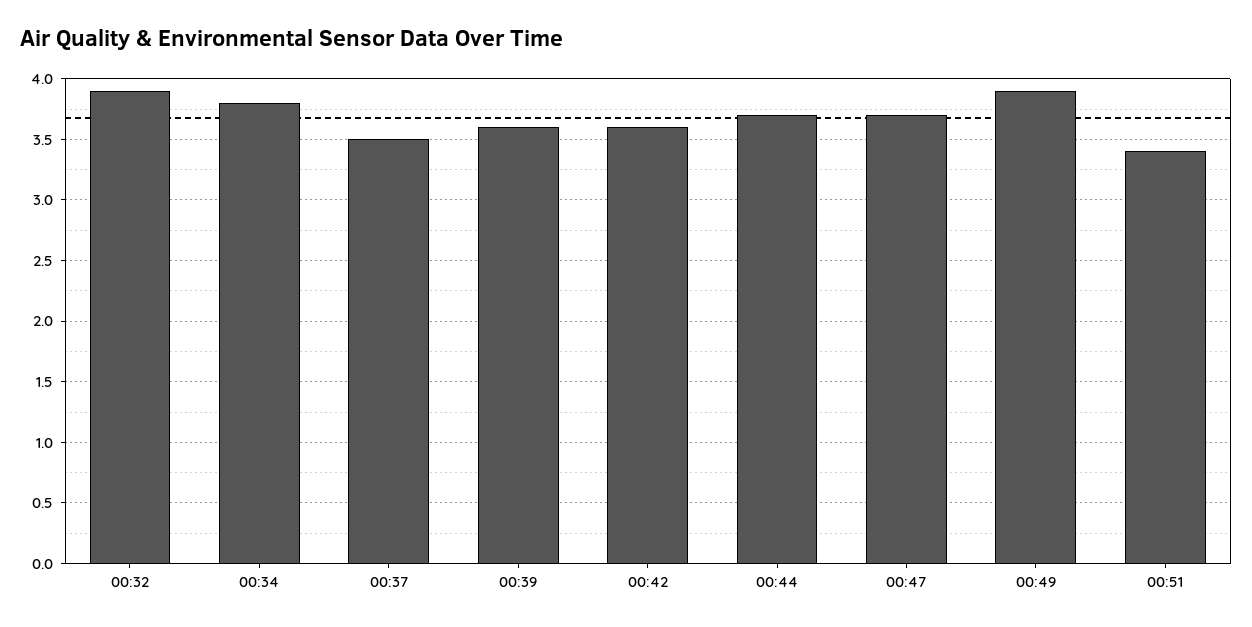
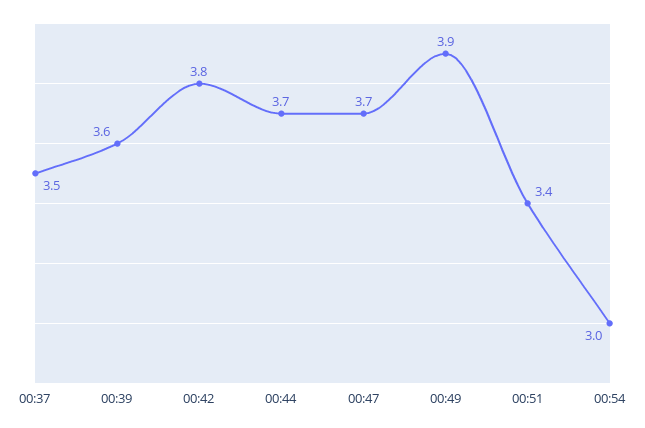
00:32: 3.9 -> none
00:34: 3.8 -> none
00:42: 3.6 -> 3.8
00:54: none -> 3

